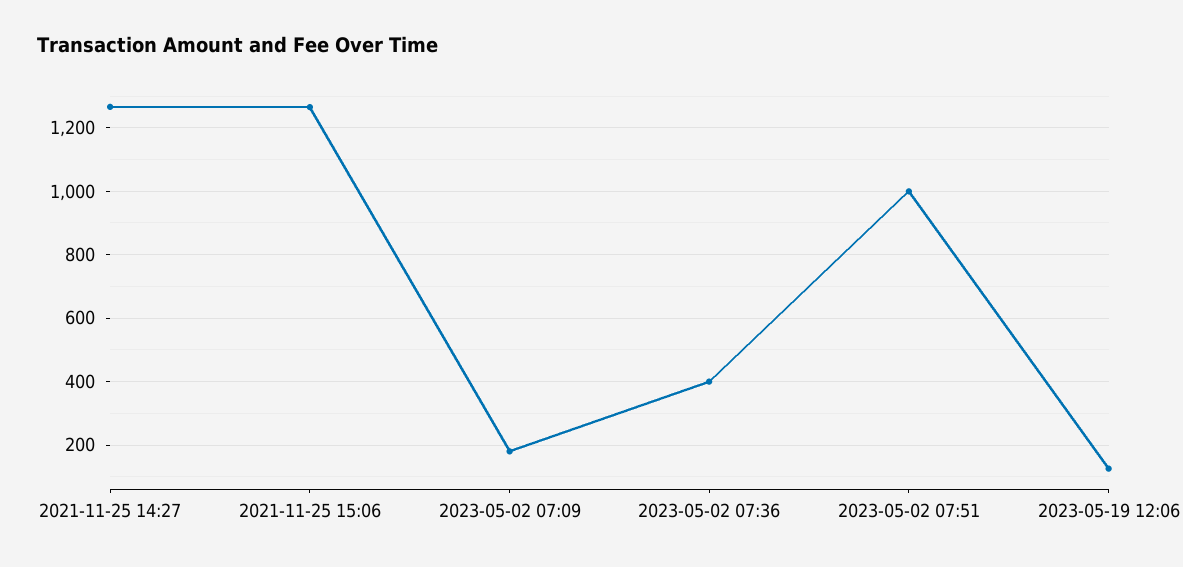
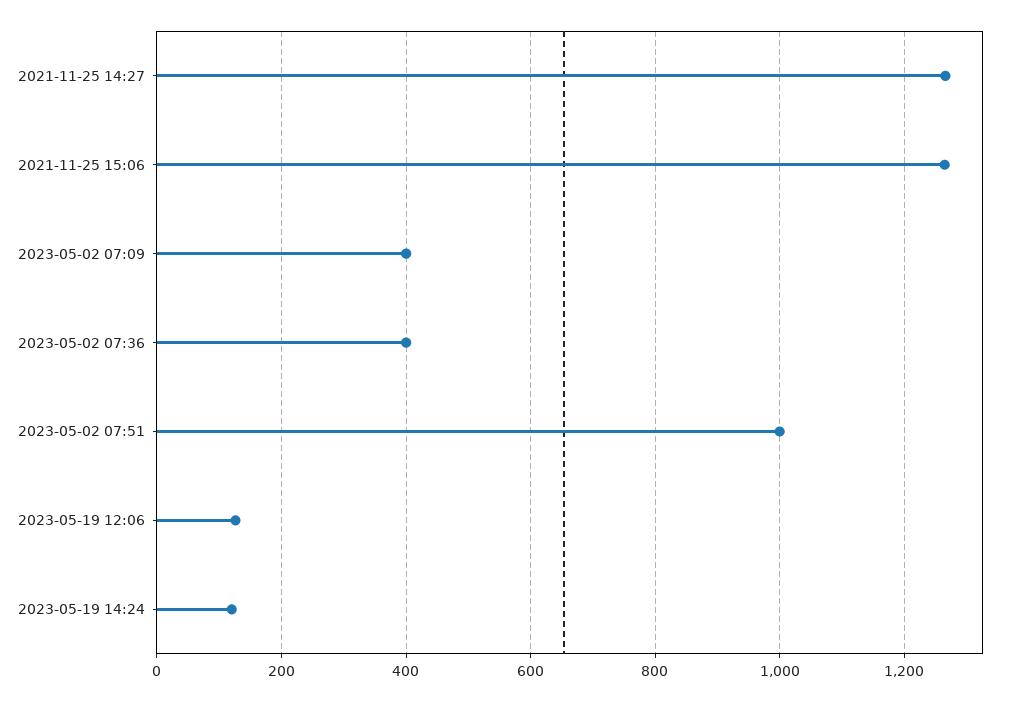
2023-05-02 07:09: 180 -> 400
2023-05-19 14:24: none -> 120

